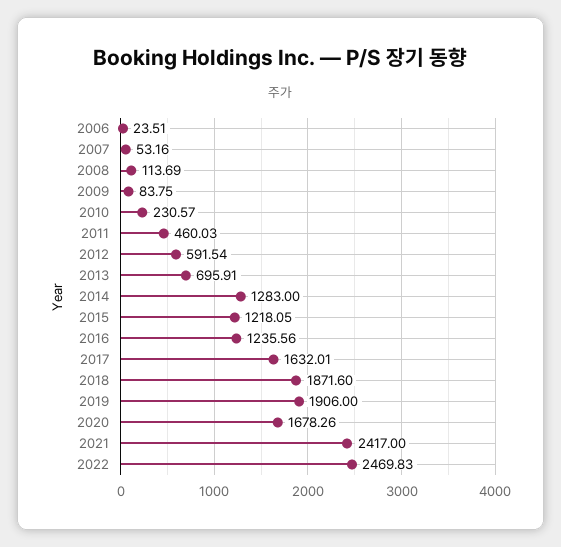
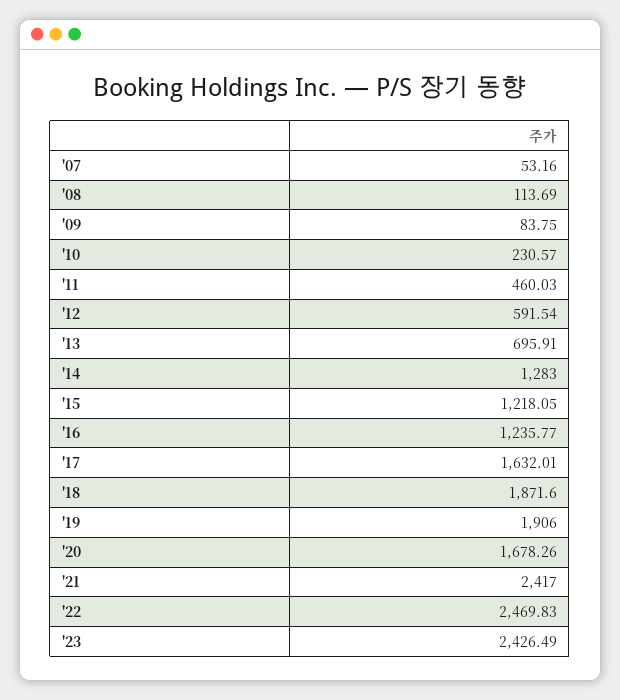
2006: 23.51 -> none
2016: 1235.56 -> 1235.77
'23: none -> 2426.49

